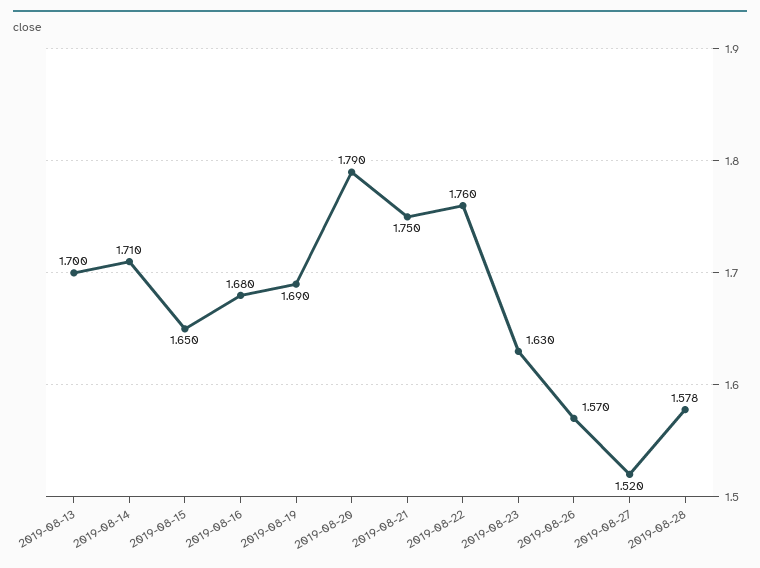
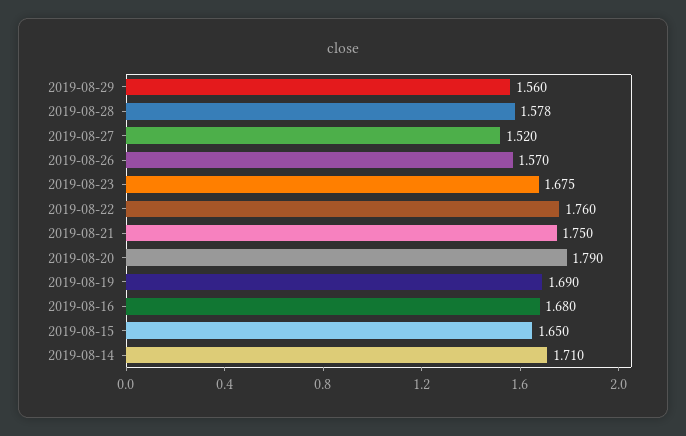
2019-08-13: 1.7 -> none
2019-08-23: 1.63 -> 1.675
2019-08-29: none -> 1.56

